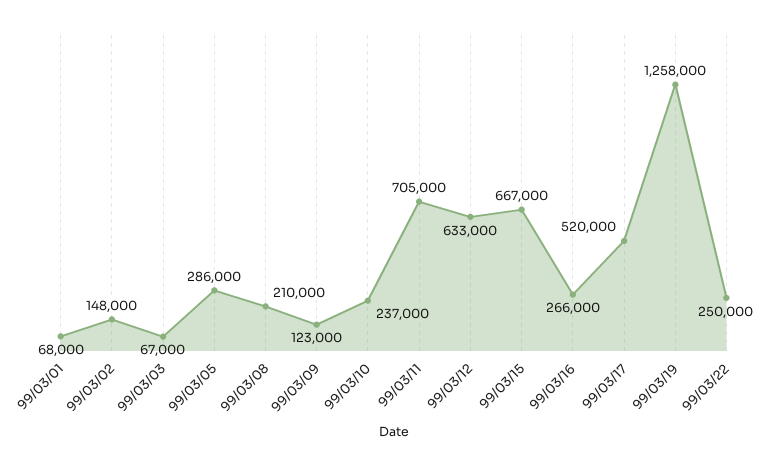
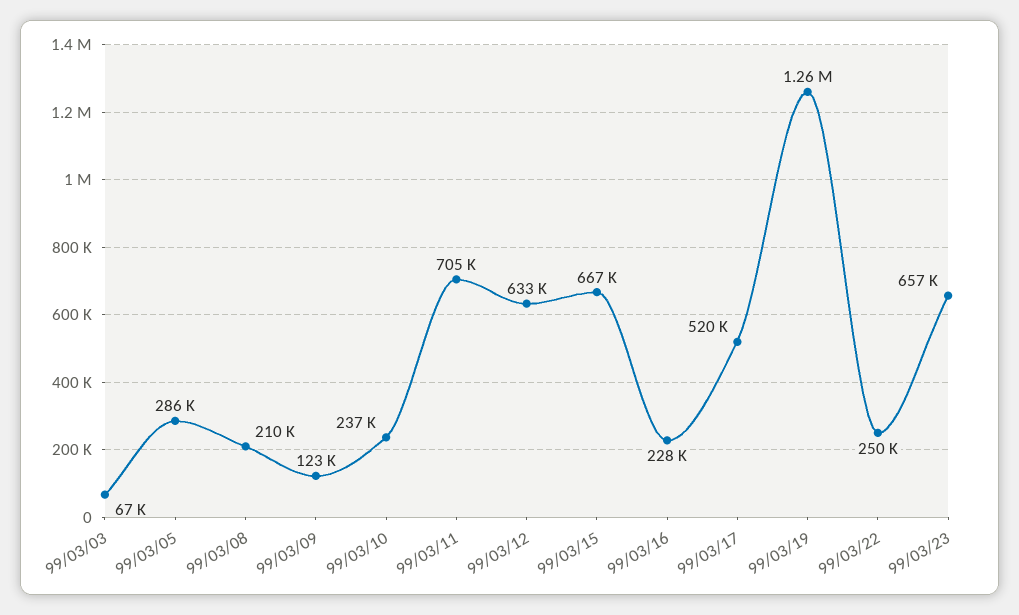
99/03/01: 68000 -> none
99/03/02: 148000 -> none
99/03/16: 266000 -> 228000
99/03/23: none -> 657000

